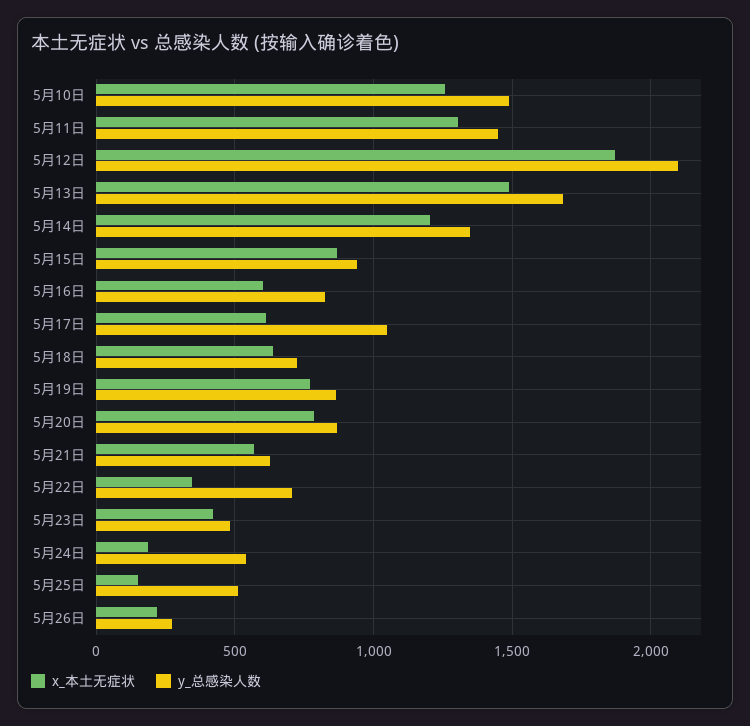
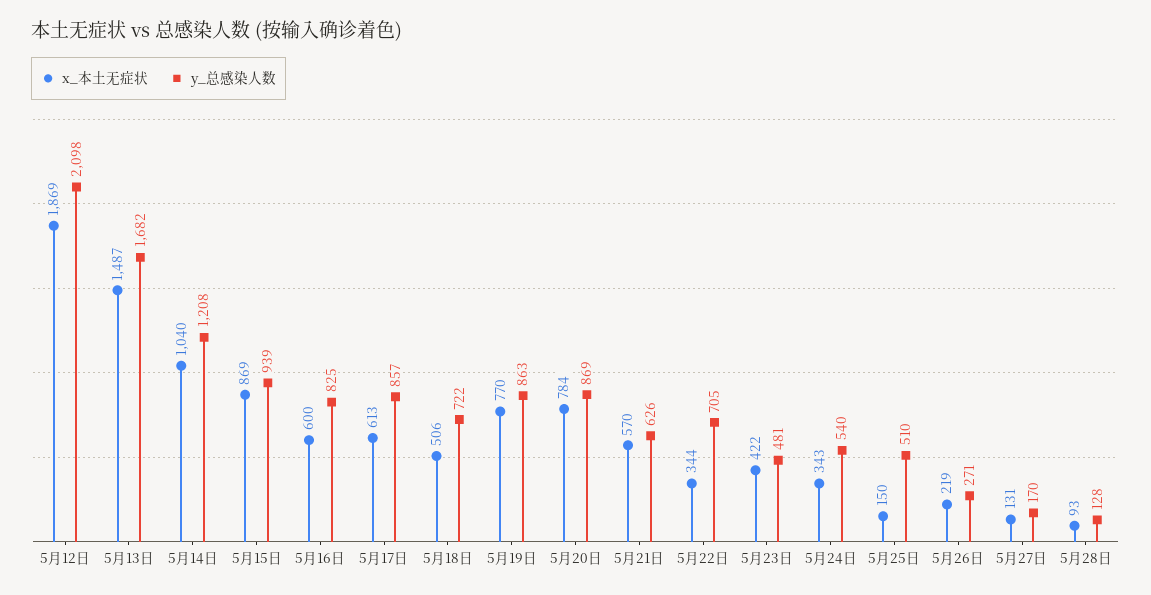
x_本土无症状, 5月10日: 1250 -> none
y_总感染人数, 5月10日: 1500 -> none
x_本土无症状, 5月11日: 1300 -> none
y_总感染人数, 5月11日: 1450 -> none
x_本土无症状, 5月14日: 1200 -> 1040
y_总感染人数, 5月14日: 1350 -> 1208
y_总感染人数, 5月17日: 1050 -> 857
x_本土无症状, 5月18日: 650 -> 506
x_本土无症状, 5月24日: 200 -> 343
x_本土无症状, 5月27日: none -> 131
y_总感染人数, 5月27日: none -> 170
x_本土无症状, 5月28日: none -> 93
y_总感染人数, 5月28日: none -> 128

